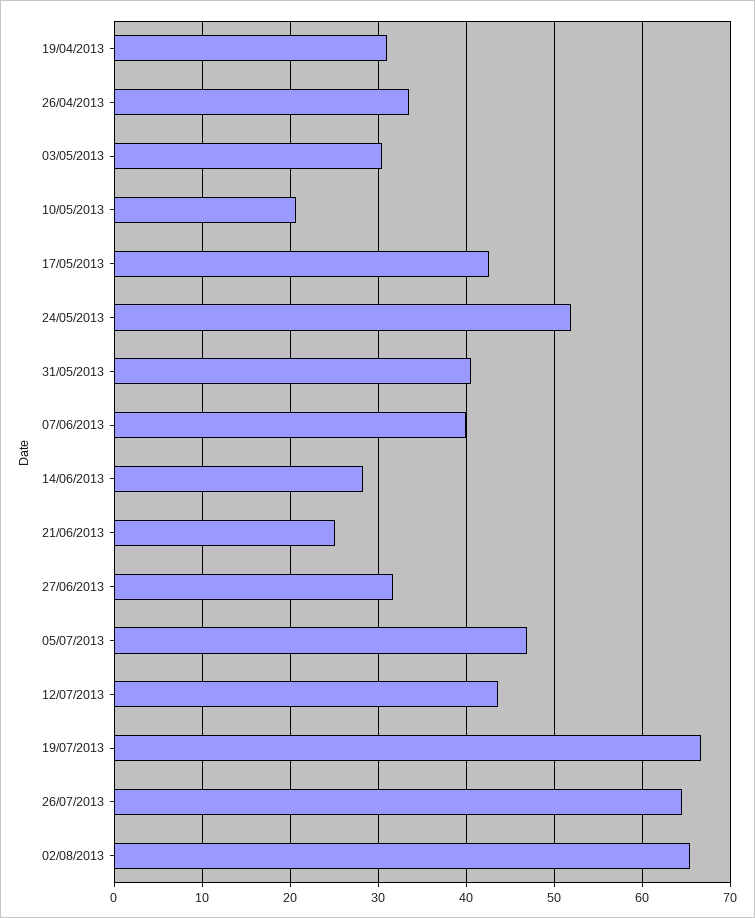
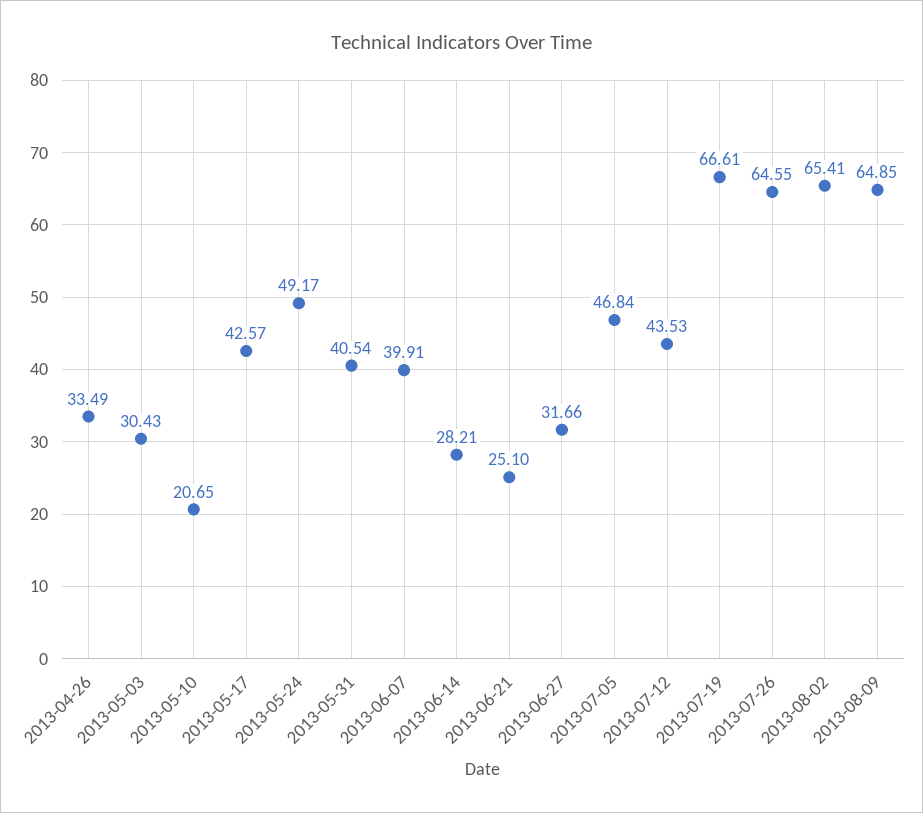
19/04/2013: 31 -> none
24/05/2013: 52 -> 49.17
2013-08-09: none -> 64.85

